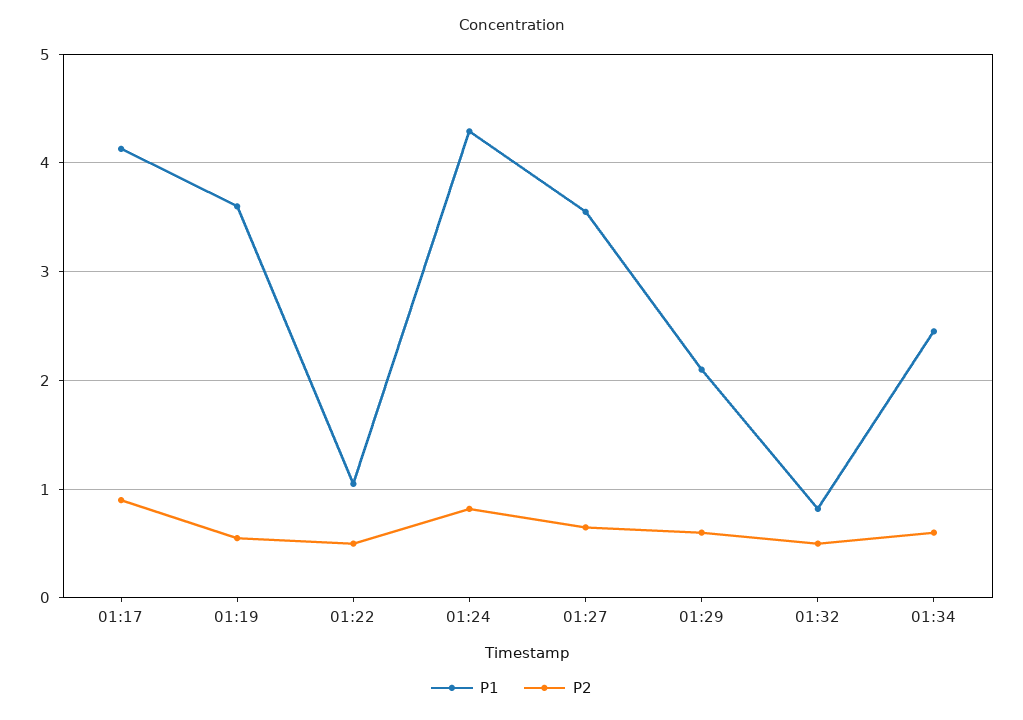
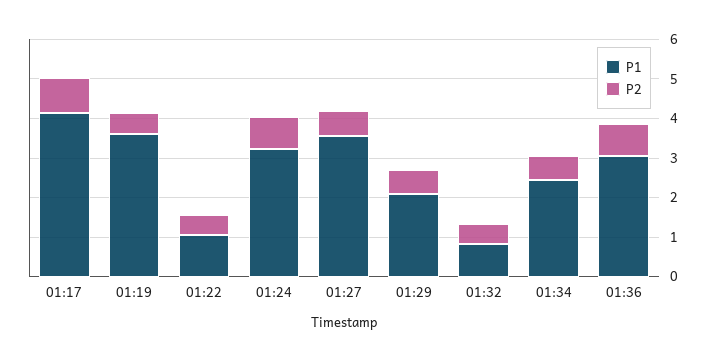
P1, 01:24: 4.3 -> 3.25
P1, 01:36: none -> 3
P2, 01:36: none -> 0.75

